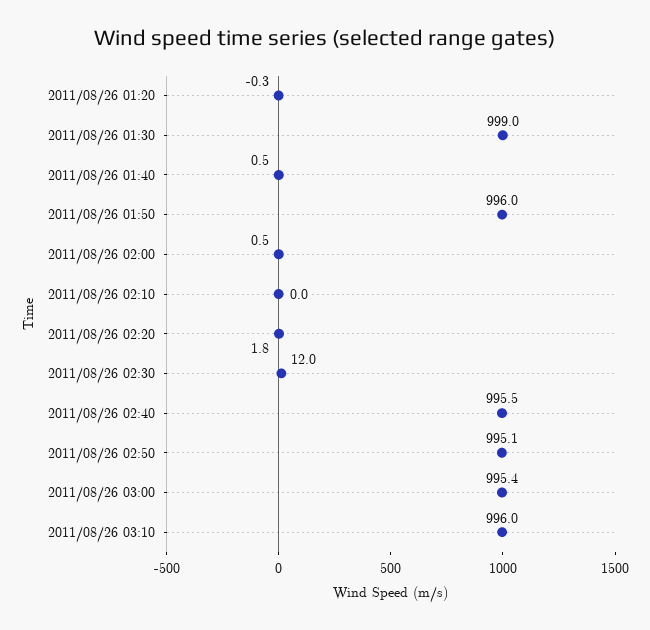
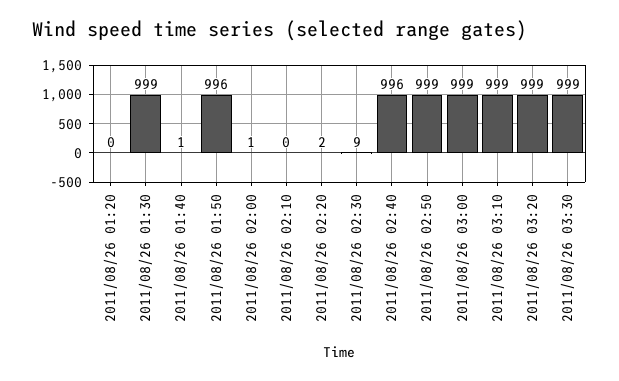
2011/08/26 02:30: 12 -> 9
2011/08/26 02:50: 995.1 -> 999
2011/08/26 03:00: 995.4 -> 999
2011/08/26 03:10: 996 -> 999
2011/08/26 03:20: none -> 999
2011/08/26 03:30: none -> 999

